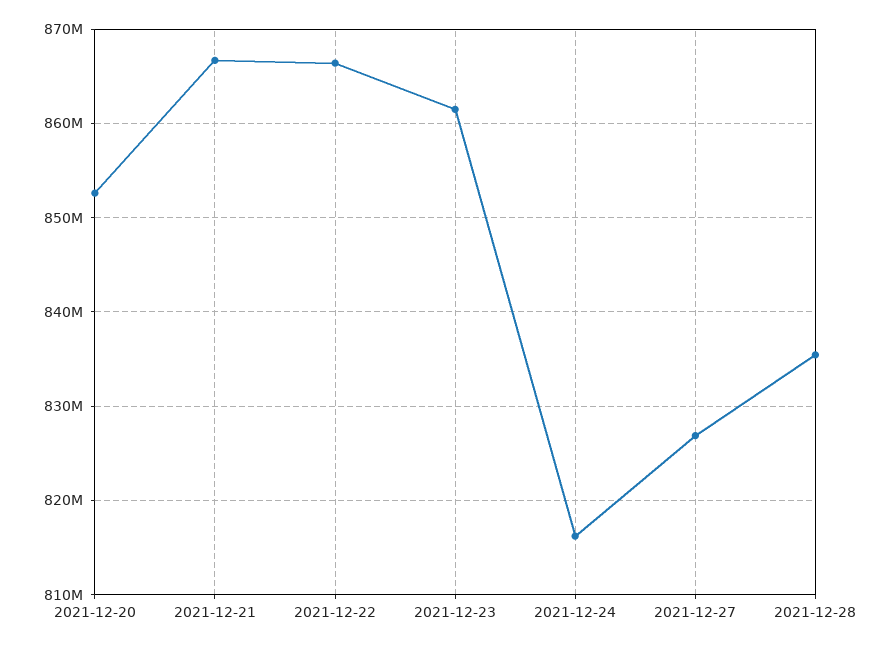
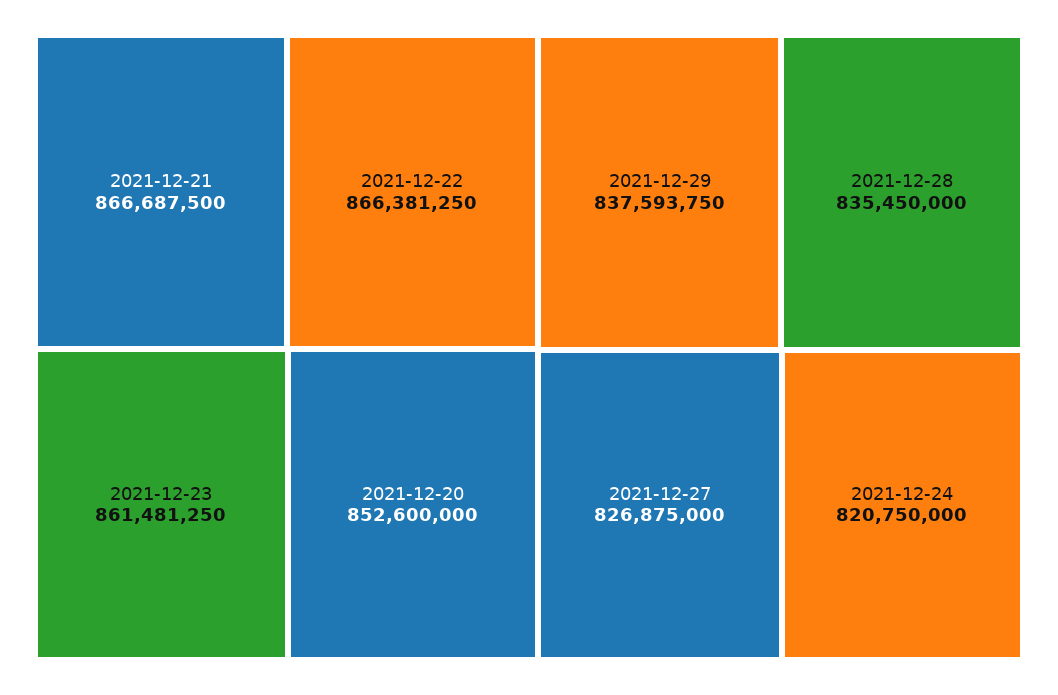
2021-12-24: 816000000 -> 820750000
2021-12-29: none -> 837593750

